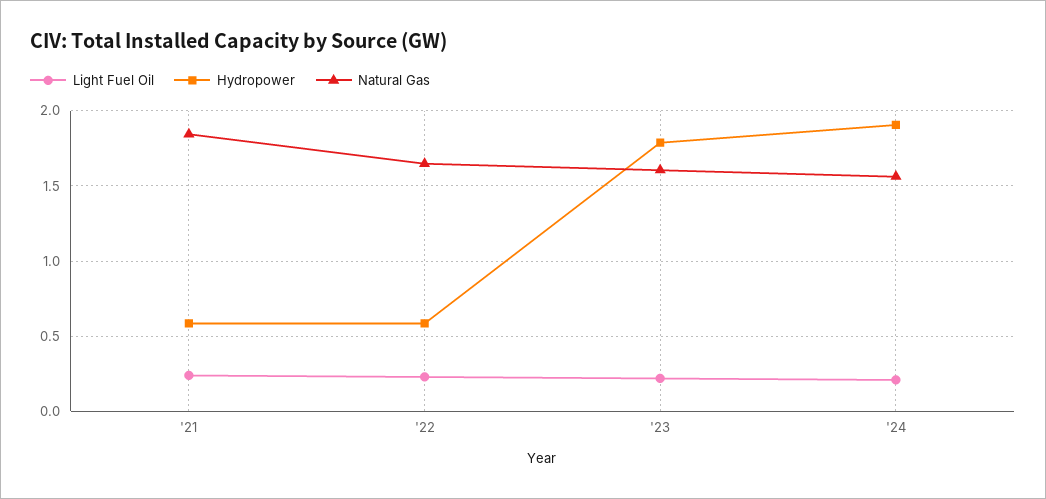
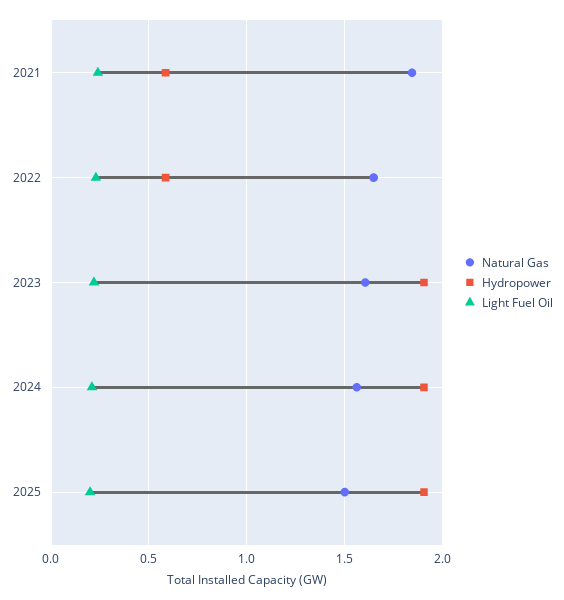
Hydropower, '23: 1.8 -> 1.9
Natural Gas, 2025: none -> 1.5
Hydropower, 2025: none -> 1.9
Light Fuel Oil, 2025: none -> 0.2

